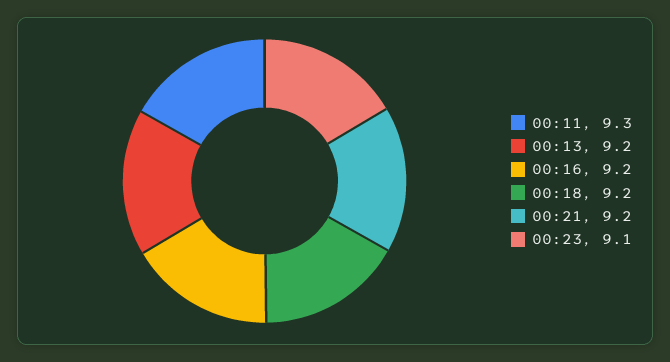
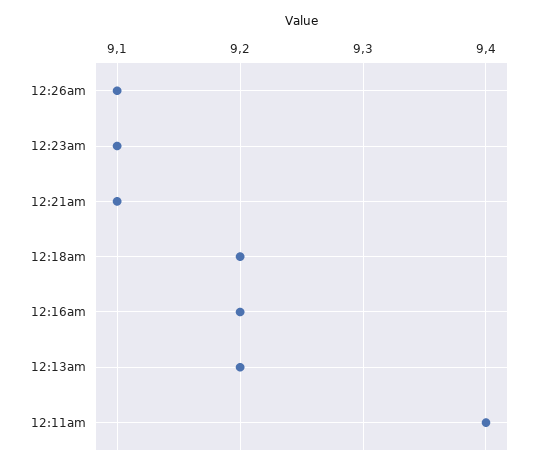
00:11: 9.3 -> 9.4
00:21: 9.2 -> 9.1
12:26am: none -> 9.1

